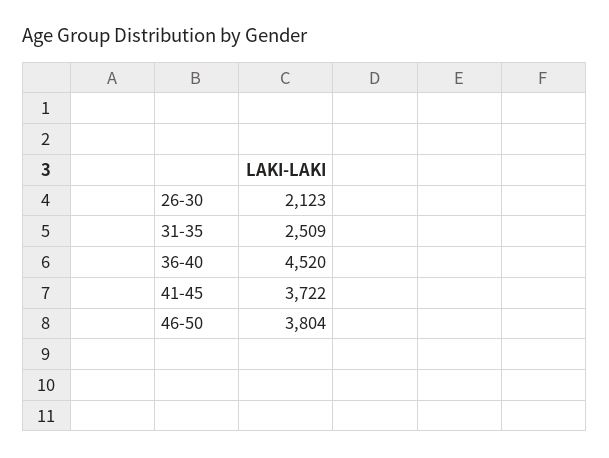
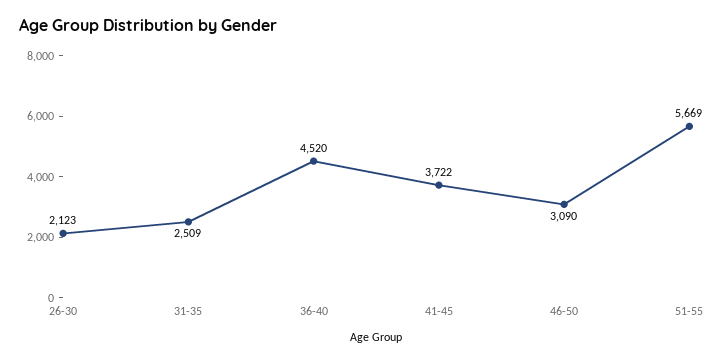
46-50: 3804 -> 3090
51-55: none -> 5669

